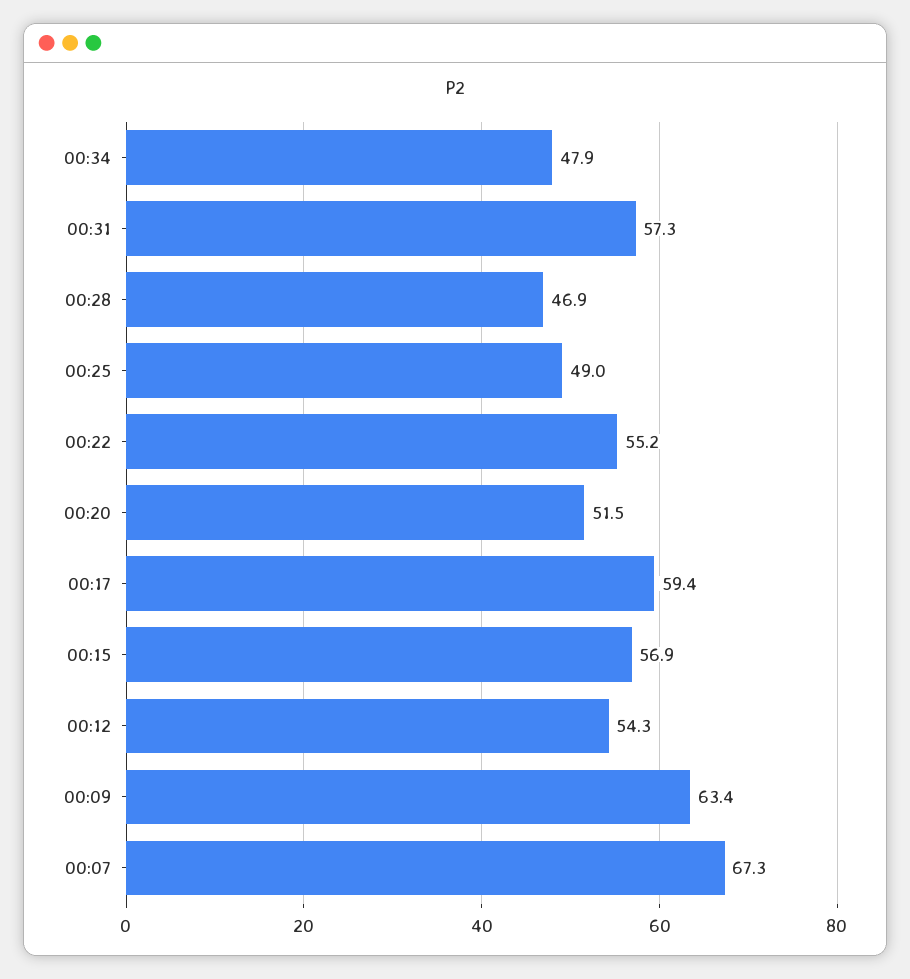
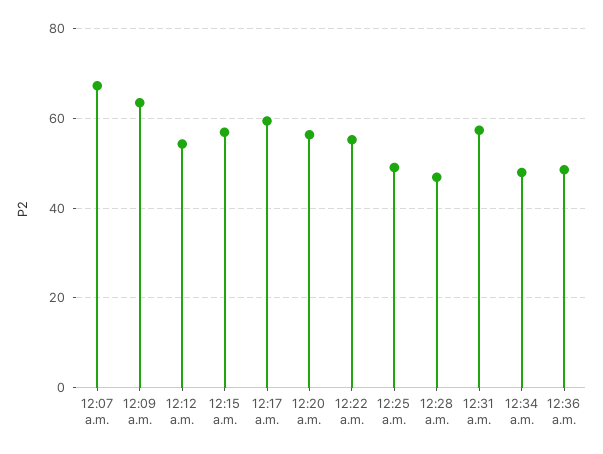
00:20: 51.5 -> 56
12:36 a.m.: none -> 48

